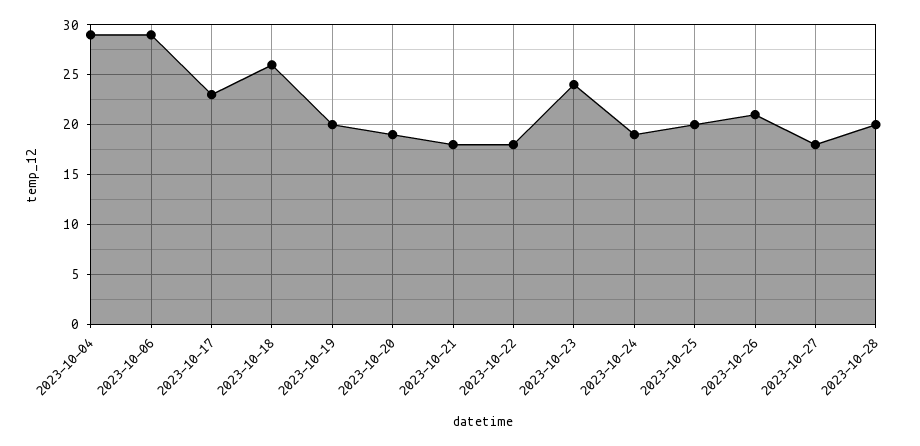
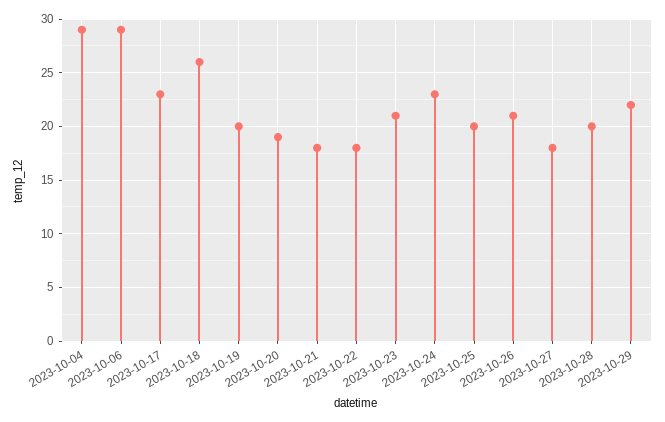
2023-10-23: 24 -> 21
2023-10-24: 19 -> 23
2023-10-29: none -> 22

